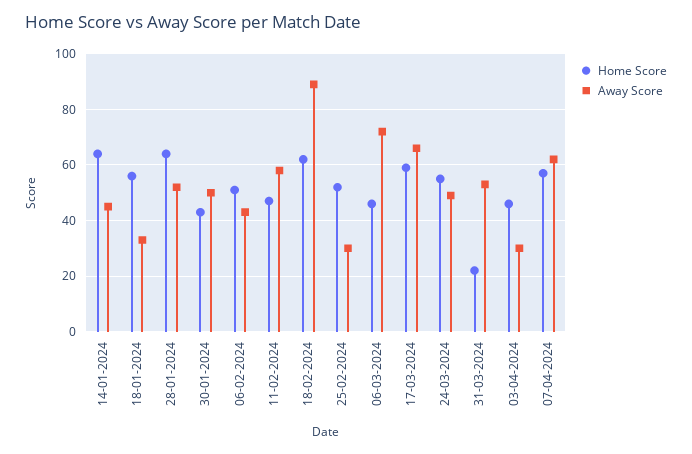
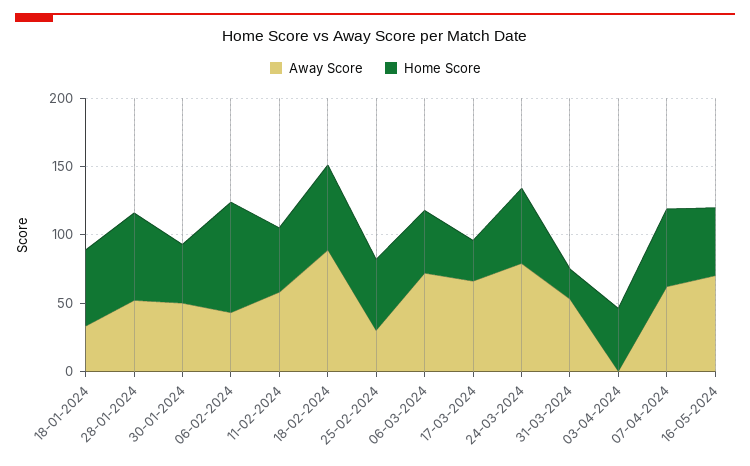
Home Score, 14-01-2024: 65 -> none
Away Score, 14-01-2024: 45 -> none
Home Score, 06-02-2024: 50 -> 80
Home Score, 17-03-2024: 60 -> 30
Away Score, 24-03-2024: 50 -> 80
Away Score, 03-04-2024: 30 -> 0
Away Score, 16-05-2024: none -> 70
Home Score, 16-05-2024: none -> 50

